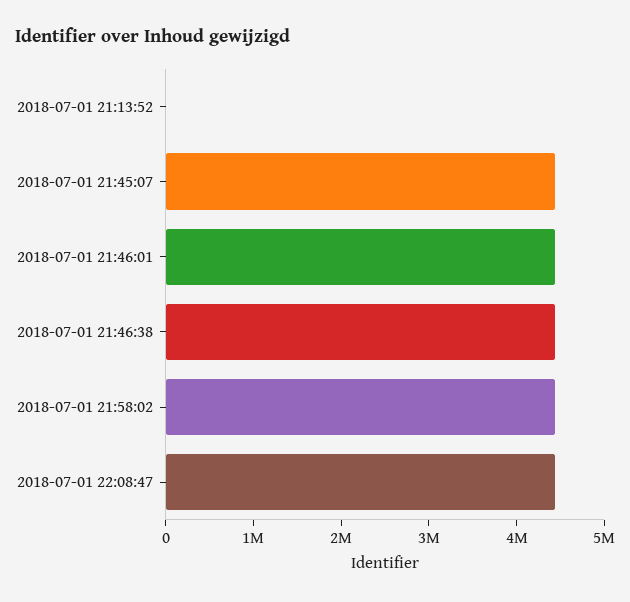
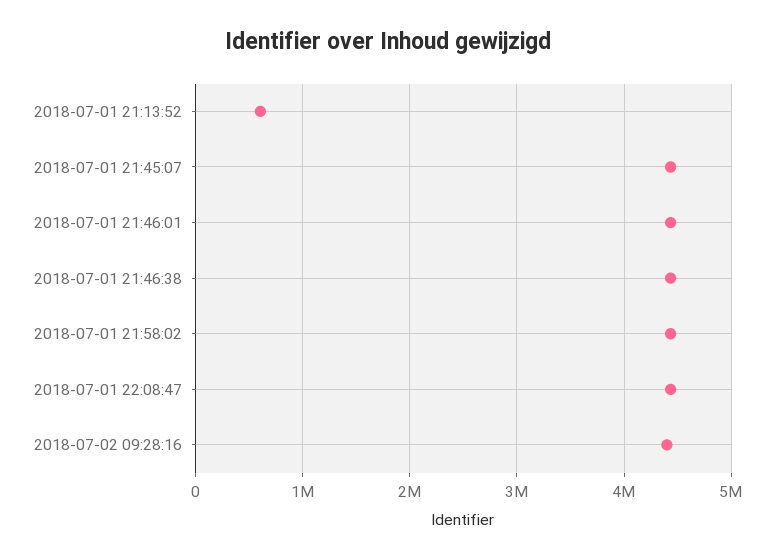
2018-07-01 21:13:52: 0 -> 600000
2018-07-02 09:28:16: none -> 4400000

